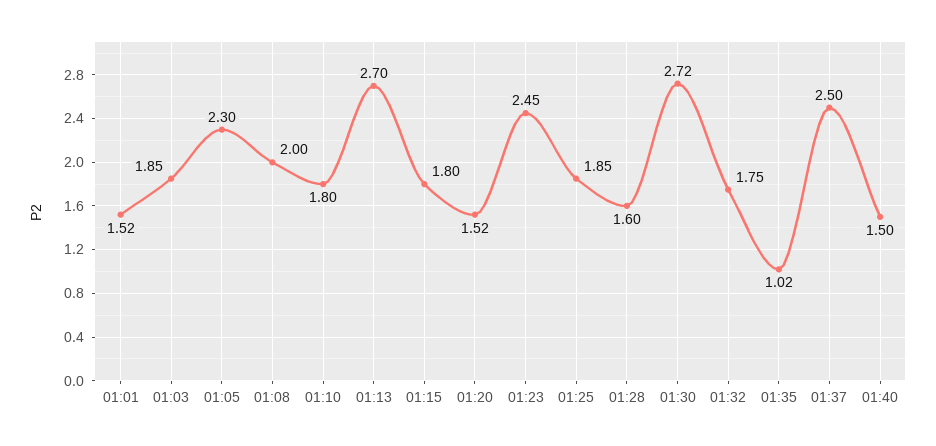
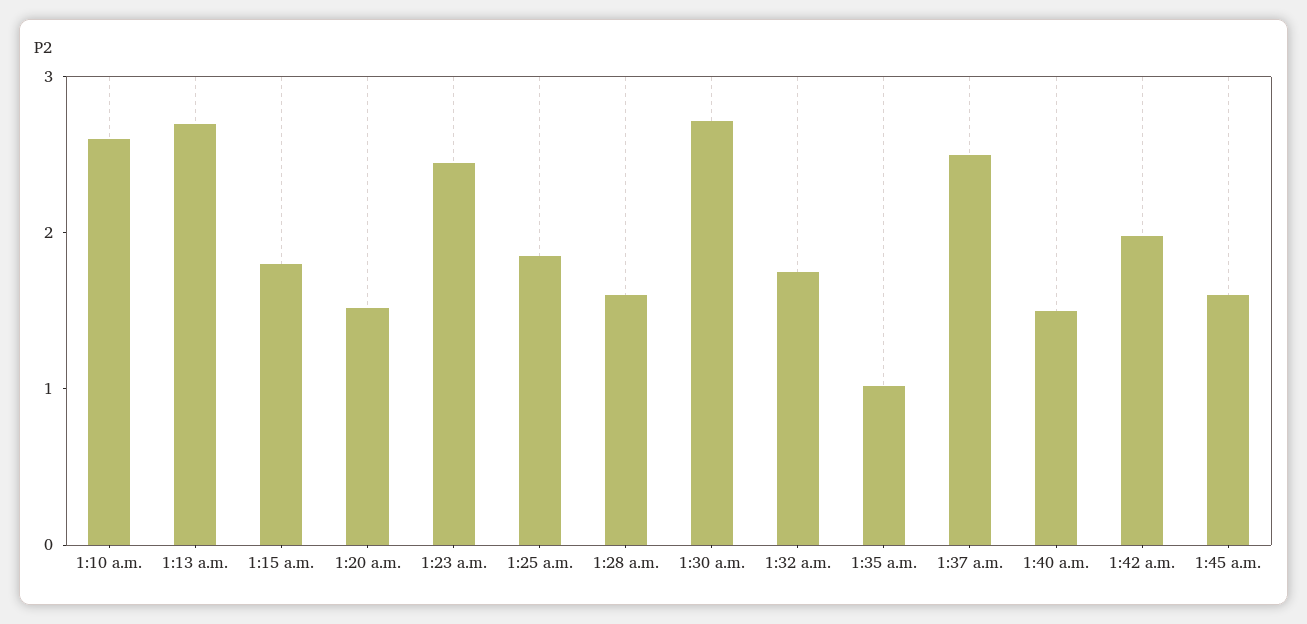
01:01: 1.52 -> none
01:03: 1.85 -> none
01:05: 2.3 -> none
01:08: 2 -> none
01:10: 1.8 -> 2.6
1:42 a.m.: none -> 2
1:45 a.m.: none -> 1.6

